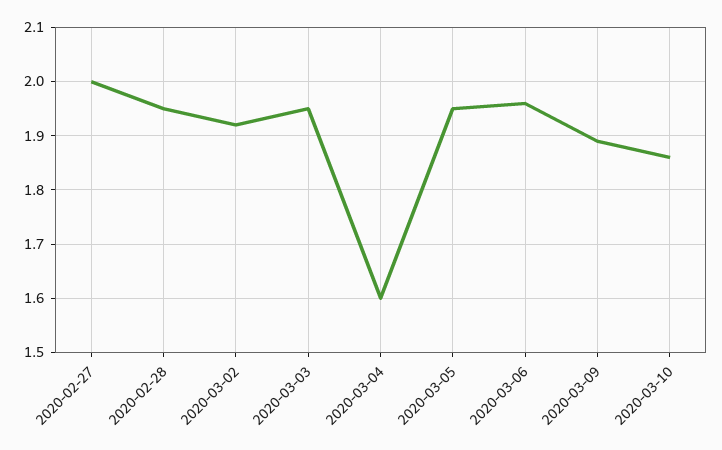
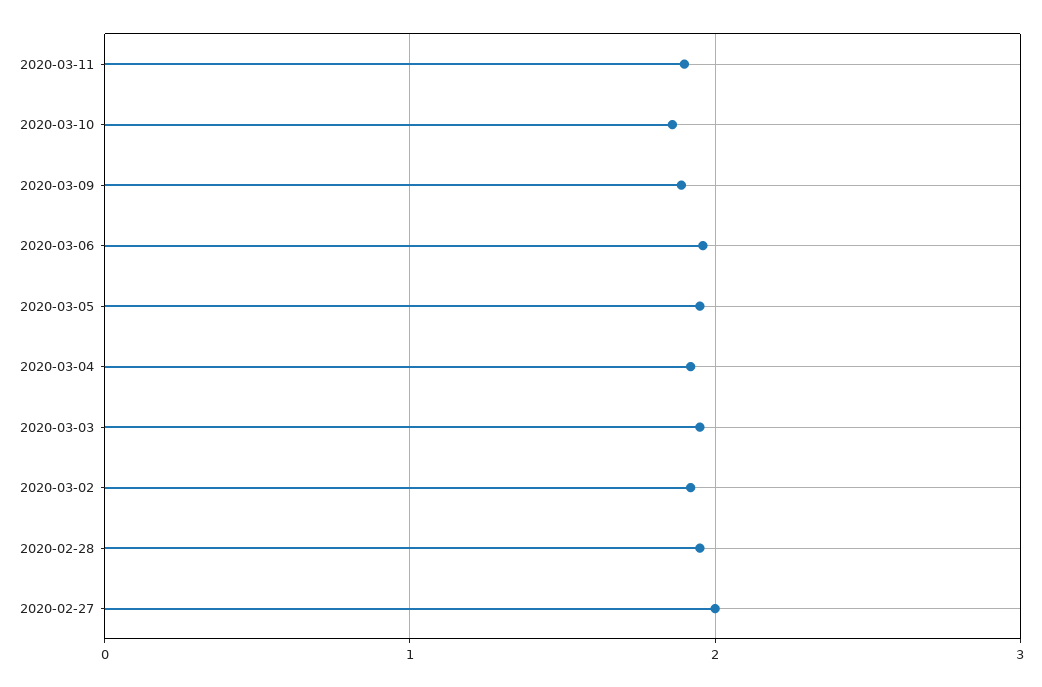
2020-03-04: 1.6 -> 1.9
2020-03-11: none -> 1.9

